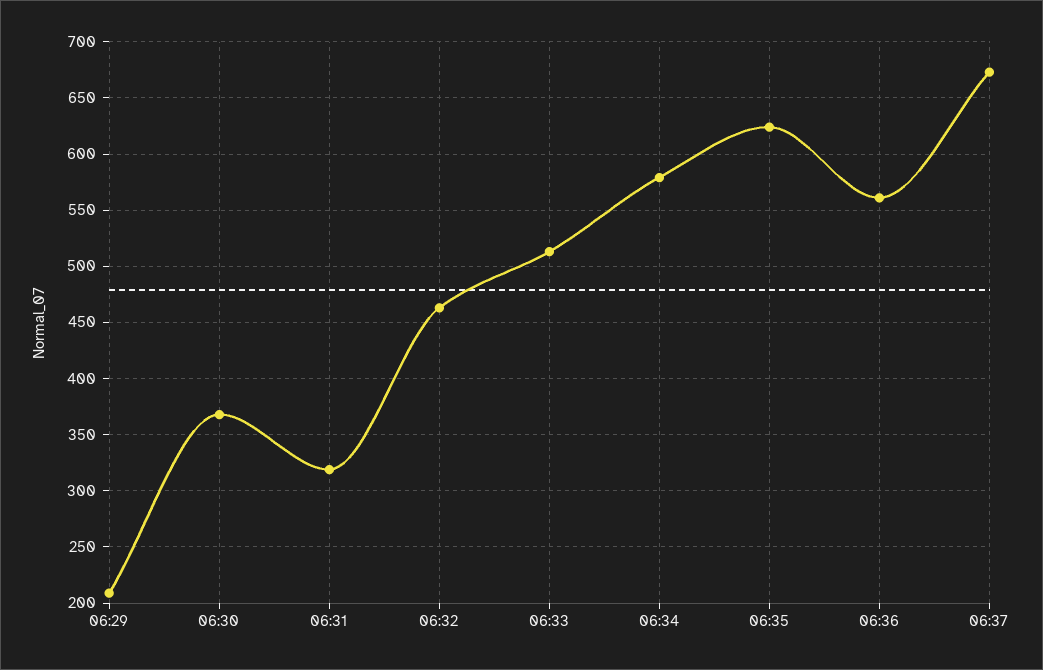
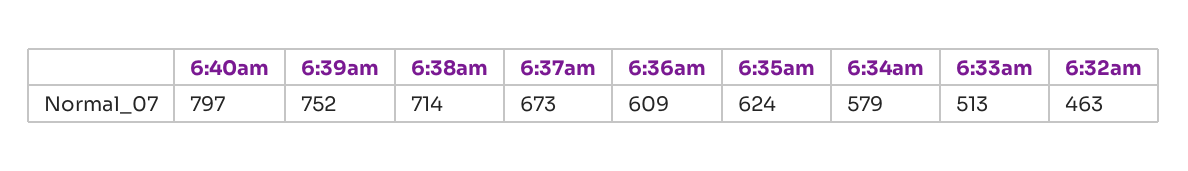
06:29: 210 -> none
06:30: 370 -> none
06:31: 320 -> none
06:36: 560 -> 609
6:40am: none -> 797
6:39am: none -> 752
6:38am: none -> 714

